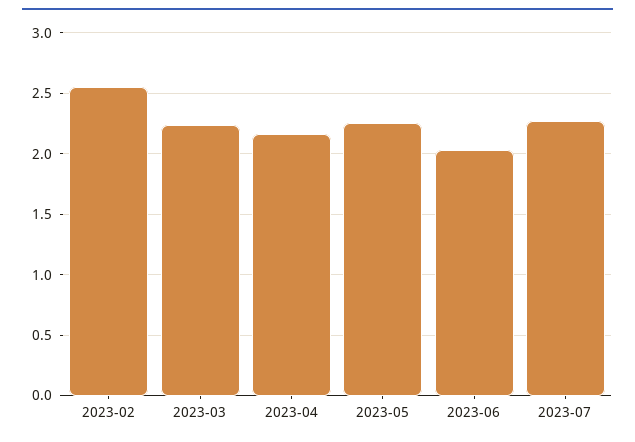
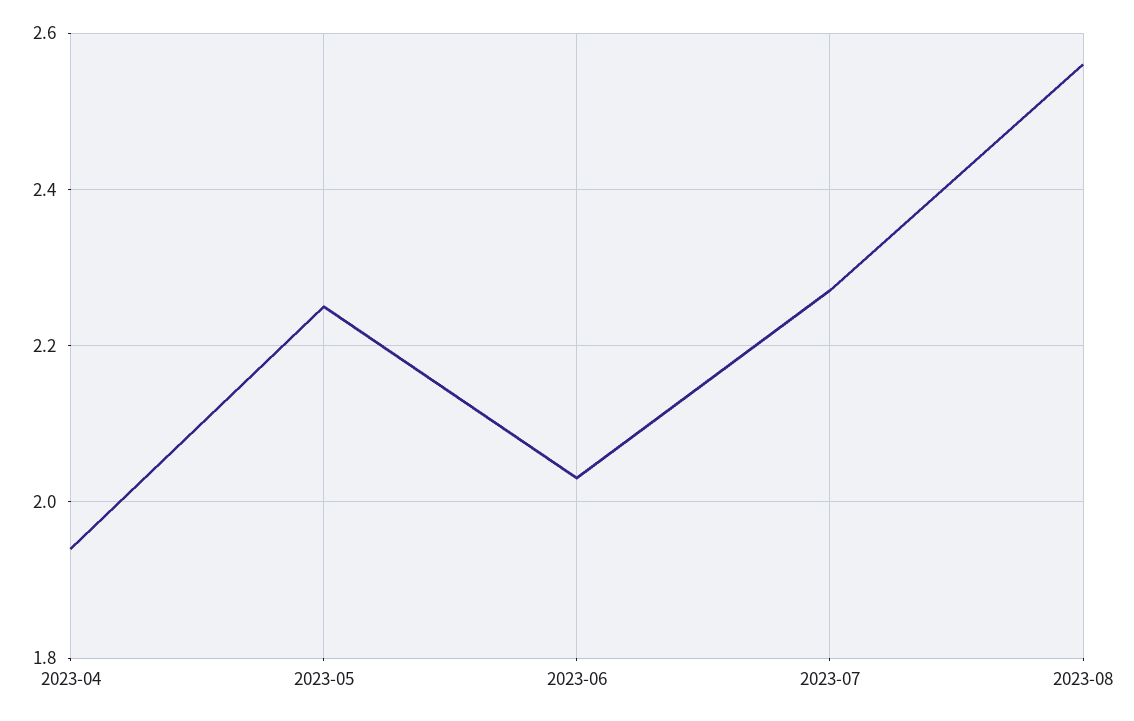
2023-02: 2.55 -> none
2023-03: 2.25 -> none
2023-04: 2.15 -> 1.95
2023-08: none -> 2.55

